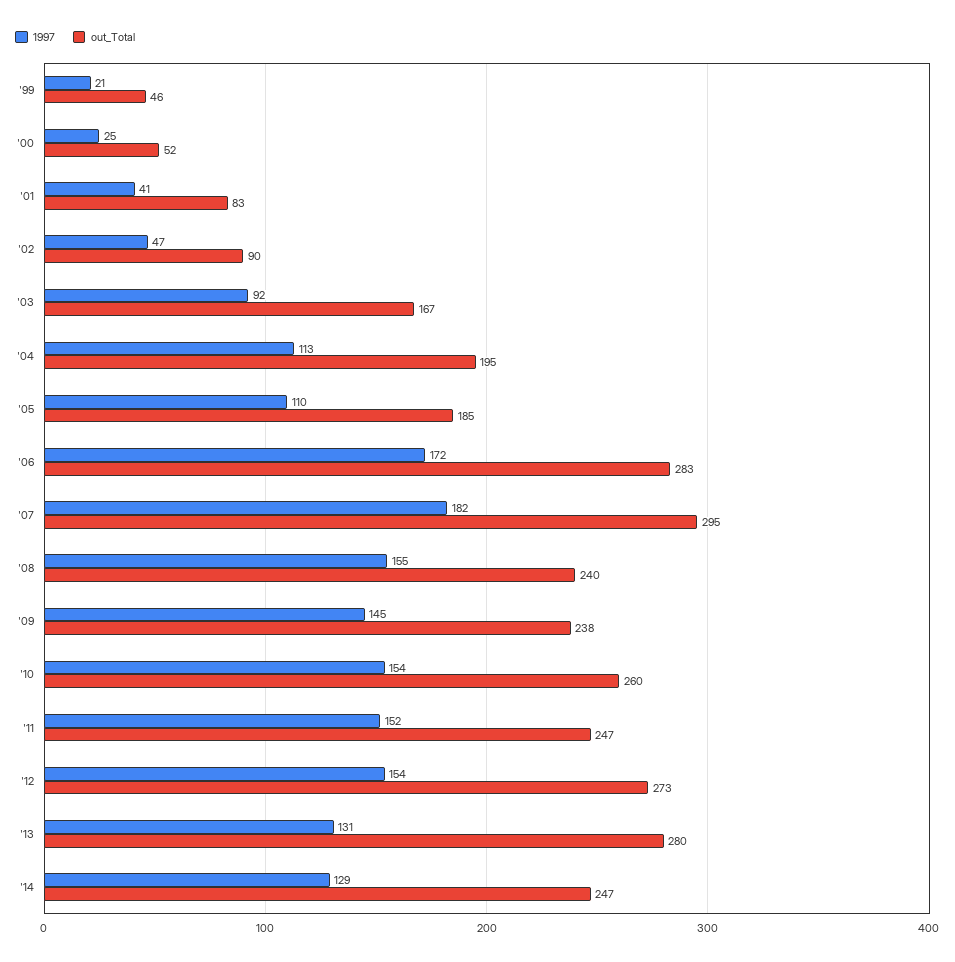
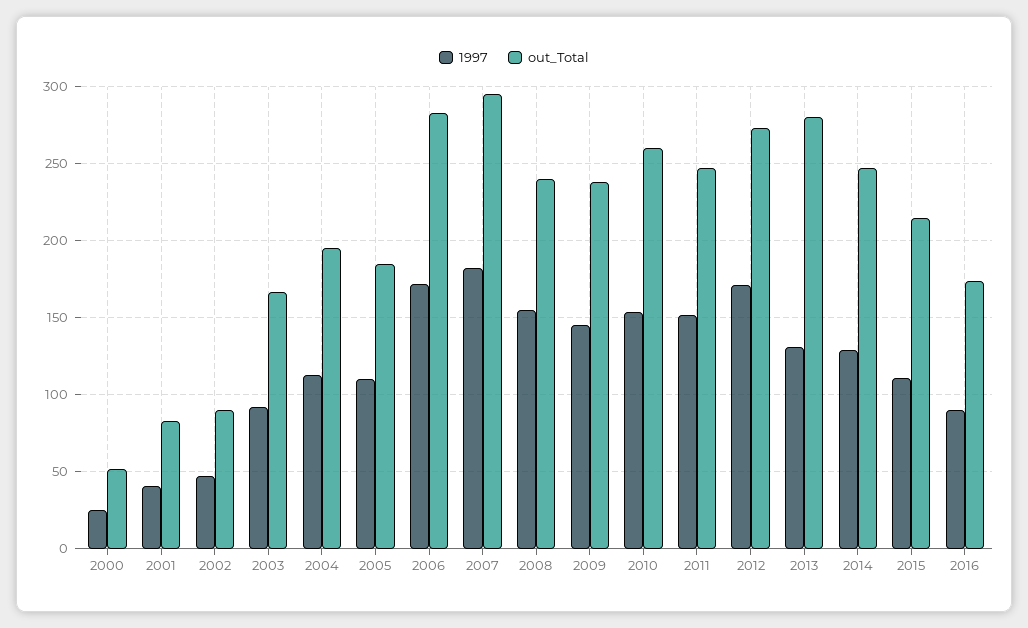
1997, '99: 21 -> none
out_Total, '99: 46 -> none
1997, '12: 154 -> 170
1997, 2015: none -> 110
out_Total, 2015: none -> 215
1997, 2016: none -> 90
out_Total, 2016: none -> 175

